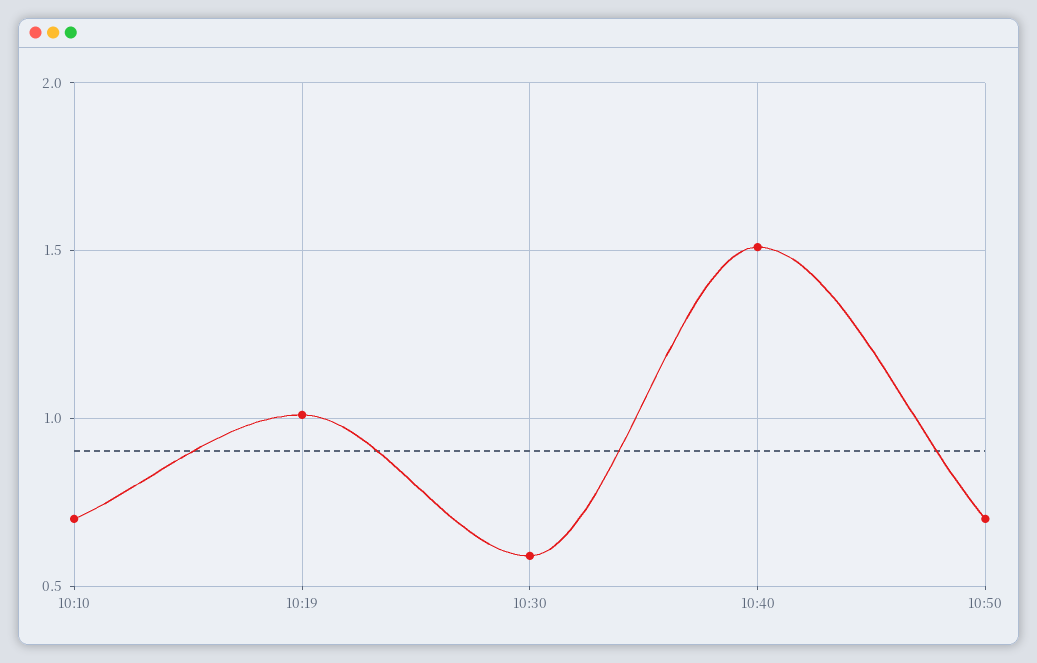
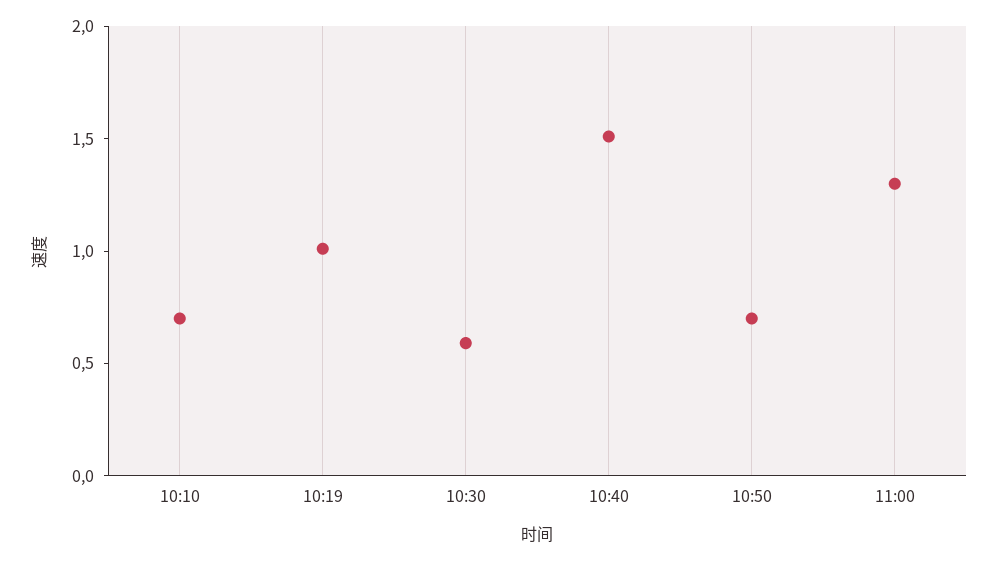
11:00: none -> 1.3

